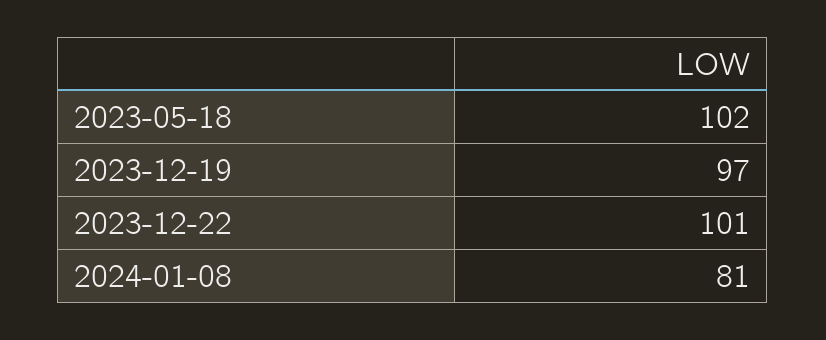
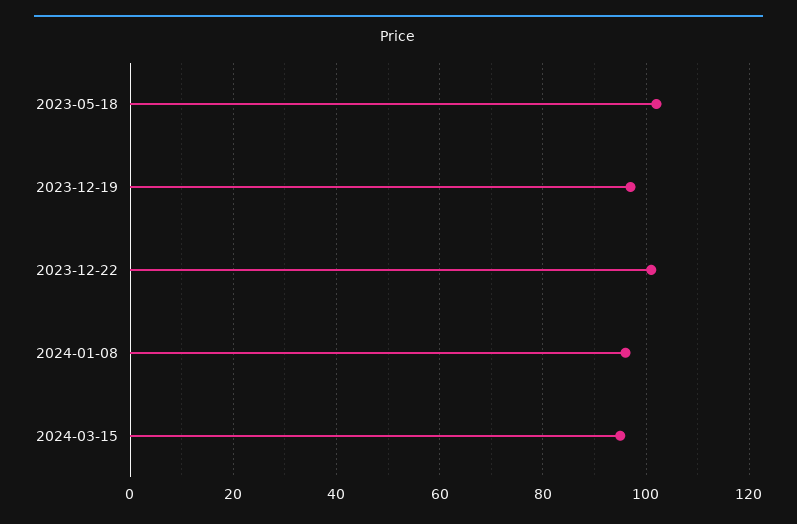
2024-01-08: 81 -> 95
2024-03-15: none -> 95

